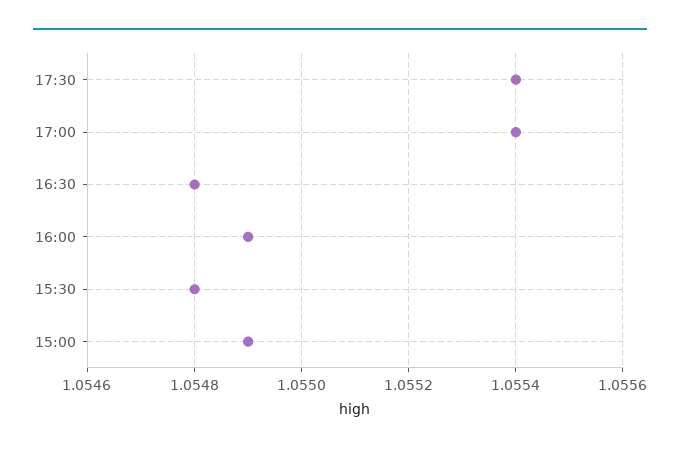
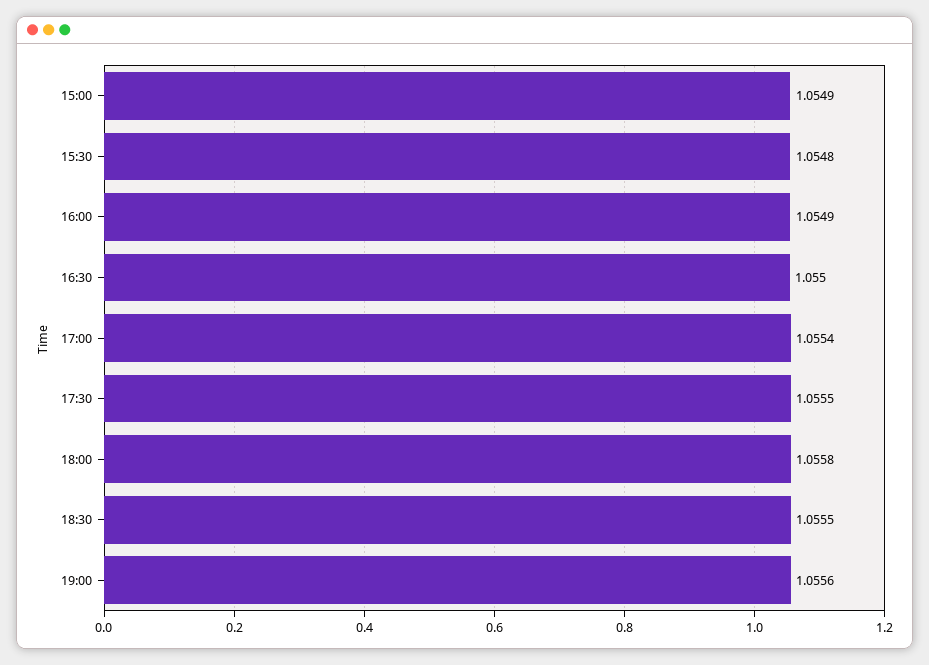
17:30: 1.0554 -> 1.0555
16:30: 1.0548 -> 1.055
18:00: none -> 1.0558
18:30: none -> 1.0555
19:00: none -> 1.0556

